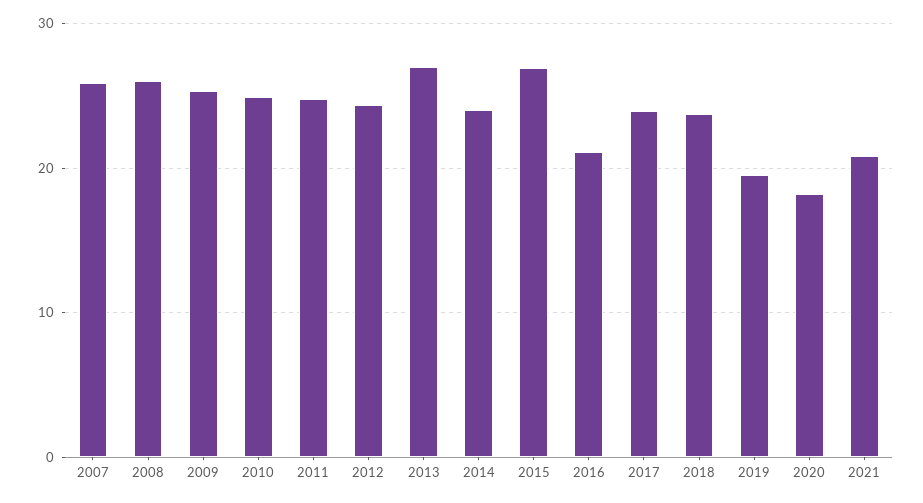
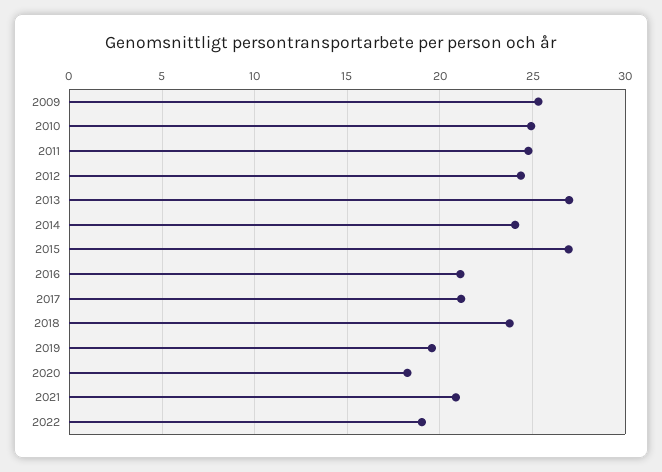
2007: 26 -> none
2008: 26 -> none
2017: 24 -> 21
2022: none -> 19

